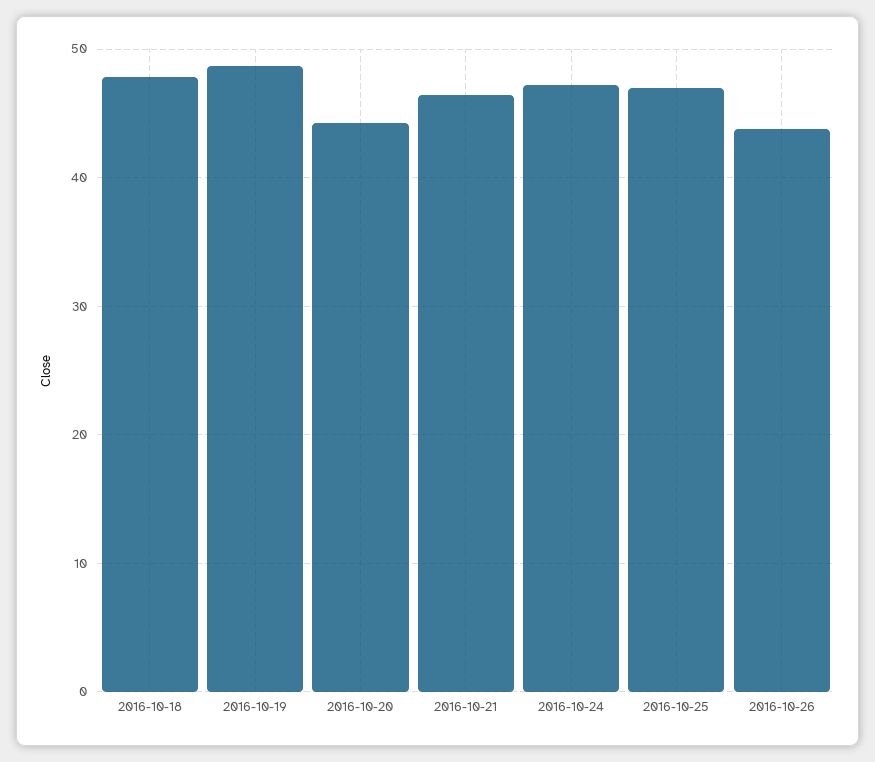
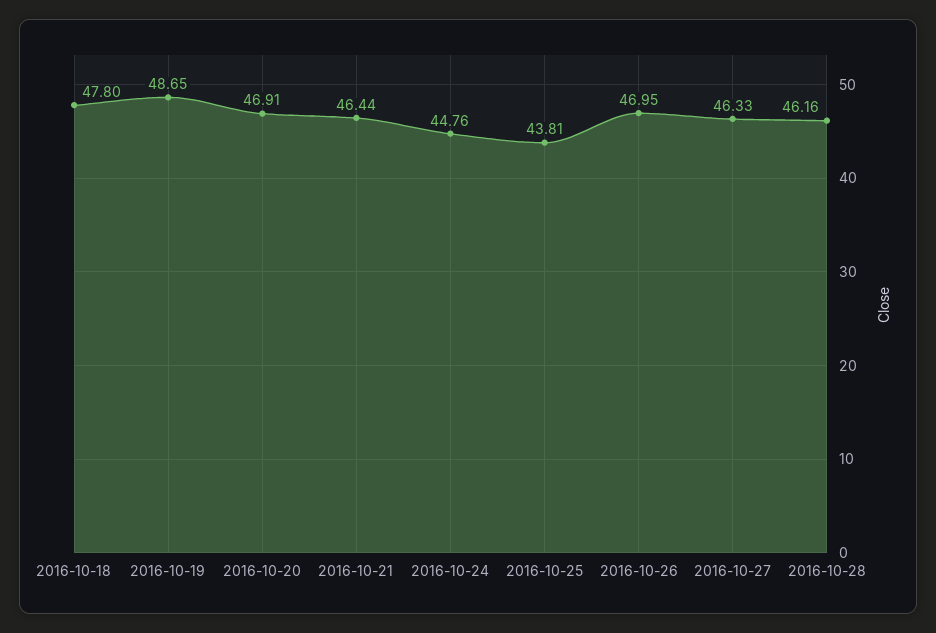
2016-10-20: 44 -> 46.91
2016-10-24: 47 -> 44.76
2016-10-25: 47 -> 43.81
2016-10-26: 44 -> 46.95
2016-10-27: none -> 46.33
2016-10-28: none -> 46.16

